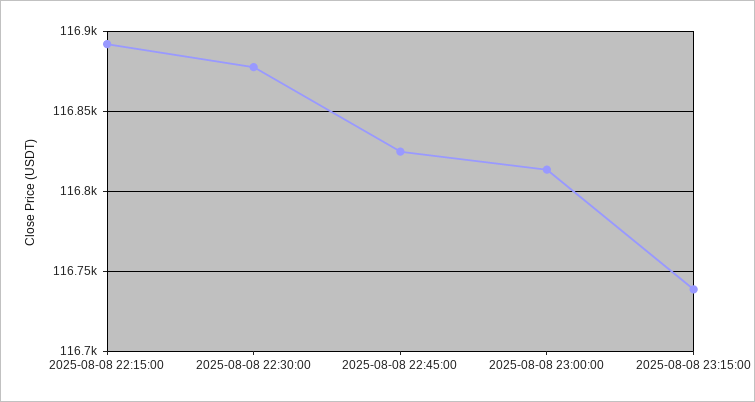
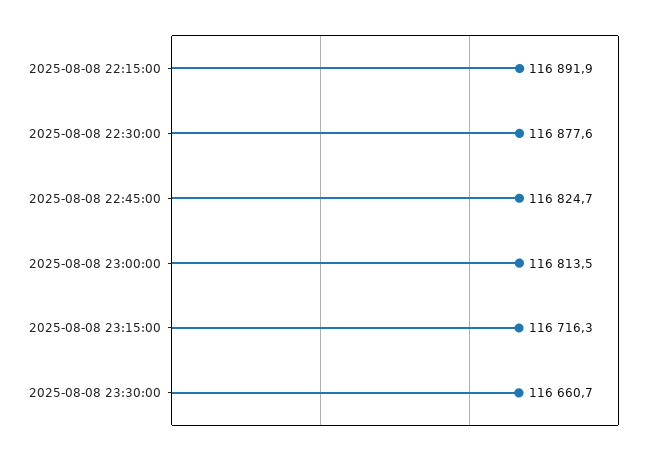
2025-08-08 23:15:00: 116740 -> 116716.3
2025-08-08 23:30:00: none -> 116660.7

